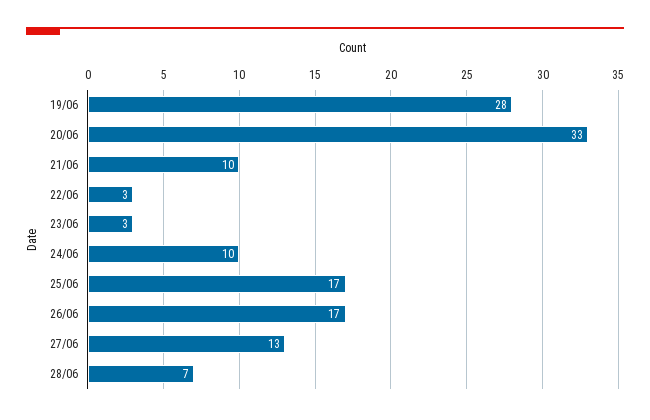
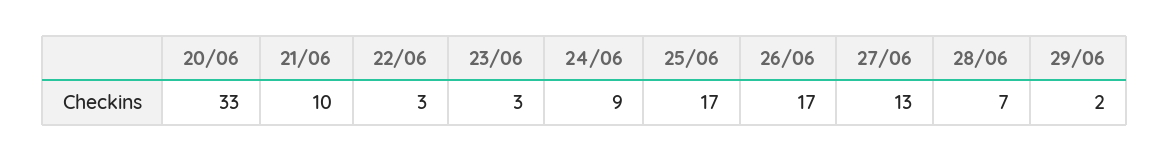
19/06: 28 -> none
24/06: 10 -> 9
29/06: none -> 2

